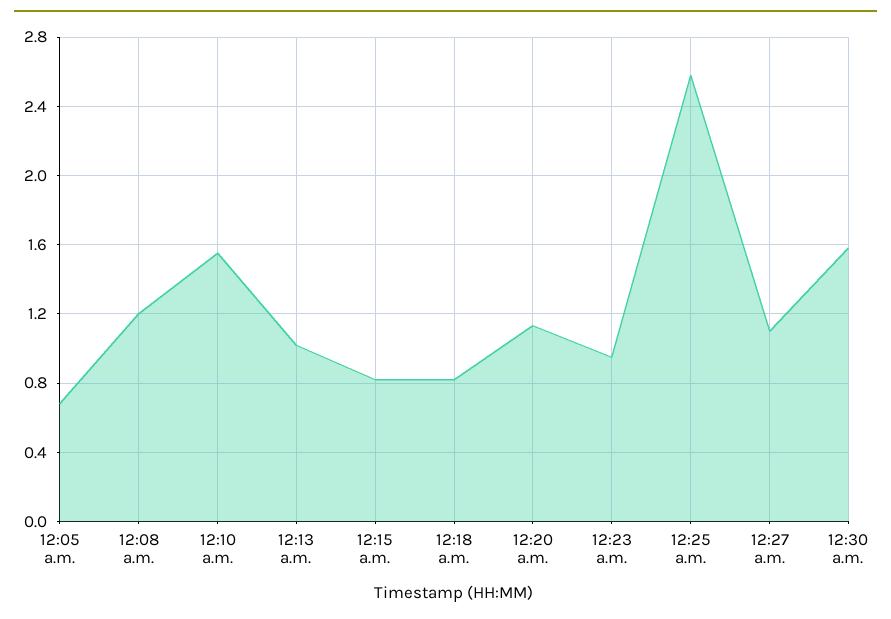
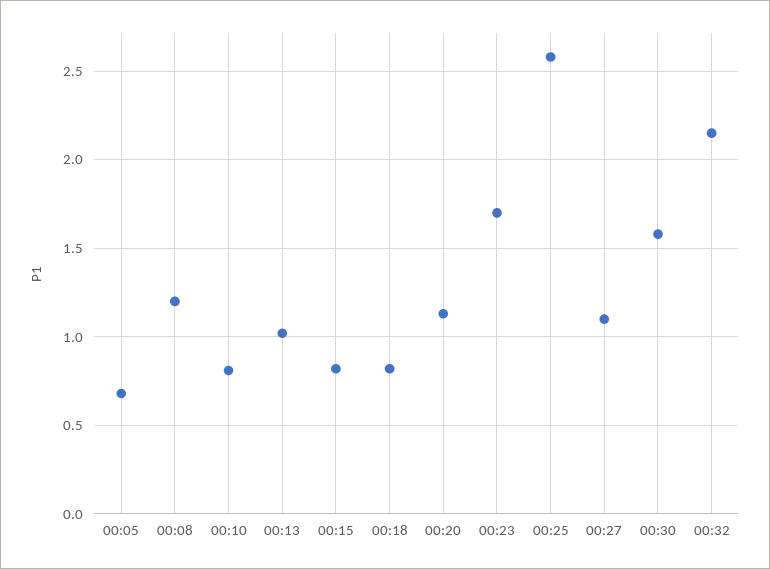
12:10 a.m.: 1.55 -> 0.8
12:23 a.m.: 0.95 -> 1.7
00:32: none -> 2.15

